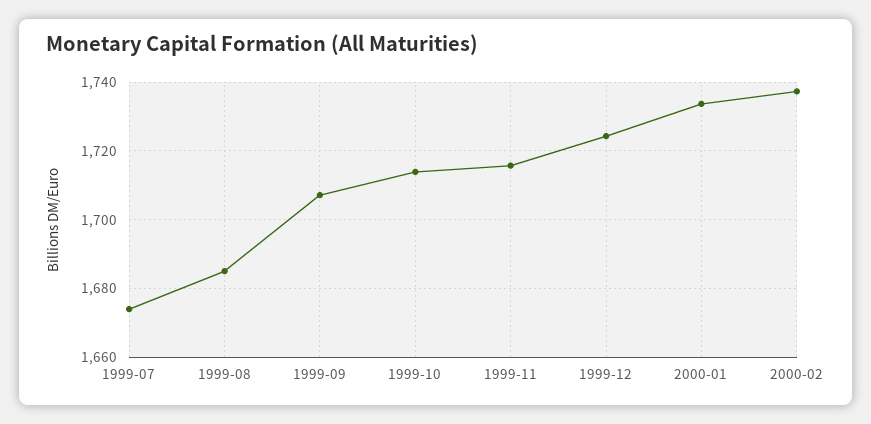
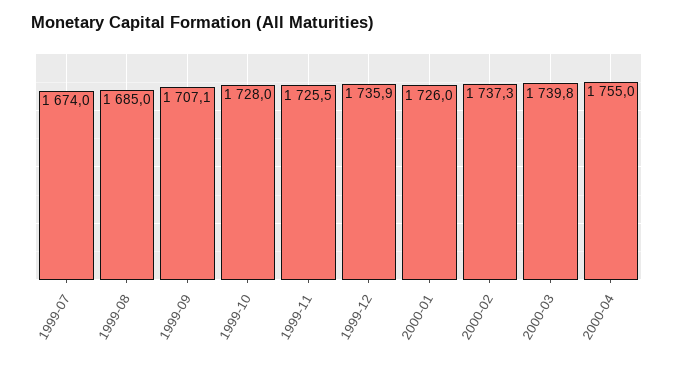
1999-10: 1714 -> 1728
1999-11: 1716 -> 1725.5
1999-12: 1724 -> 1735.9
2000-01: 1734 -> 1726
2000-03: none -> 1739.8
2000-04: none -> 1755

